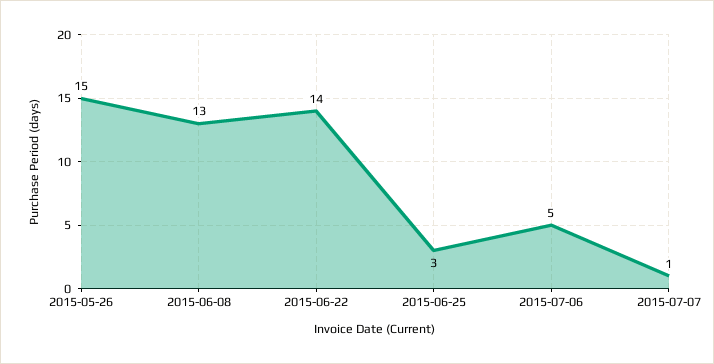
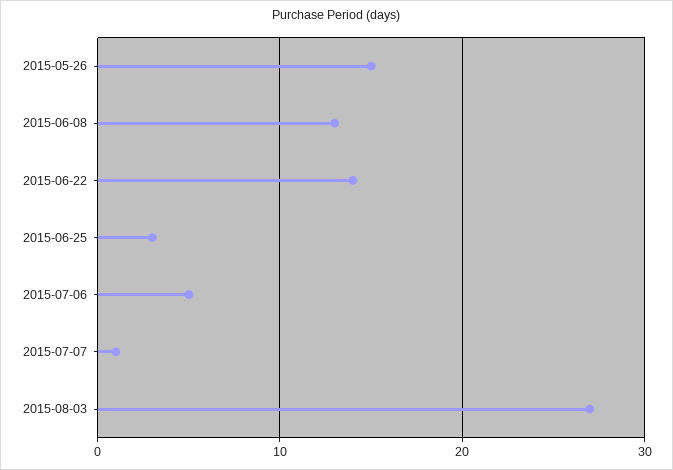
2015-08-03: none -> 27

